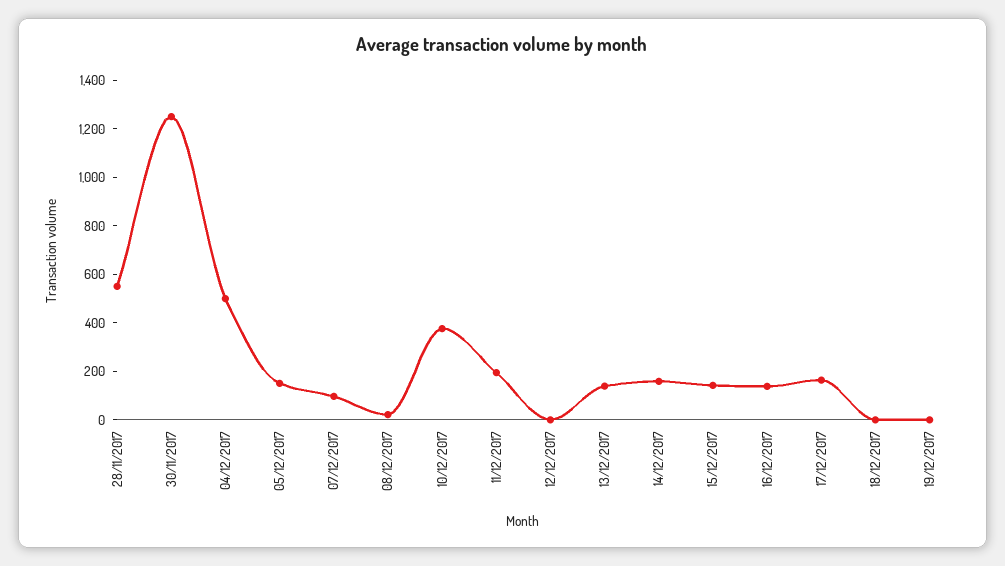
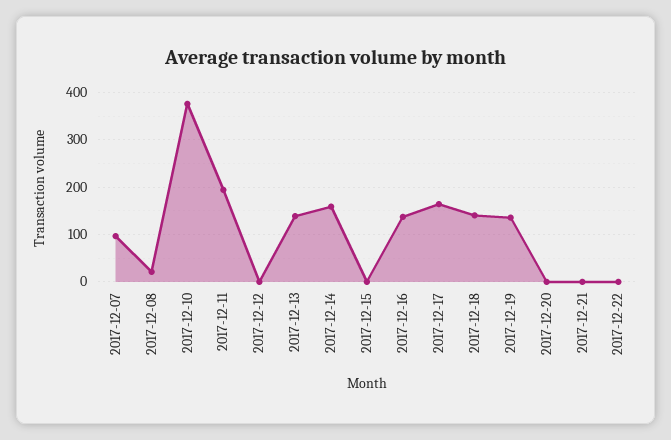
28/11/2017: 550 -> none
30/11/2017: 1250 -> none
04/12/2017: 500 -> none
05/12/2017: 150 -> none
15/12/2017: 150 -> 0
18/12/2017: 0 -> 140
19/12/2017: 0 -> 140
2017-12-20: none -> 0
2017-12-21: none -> 0
2017-12-22: none -> 0

